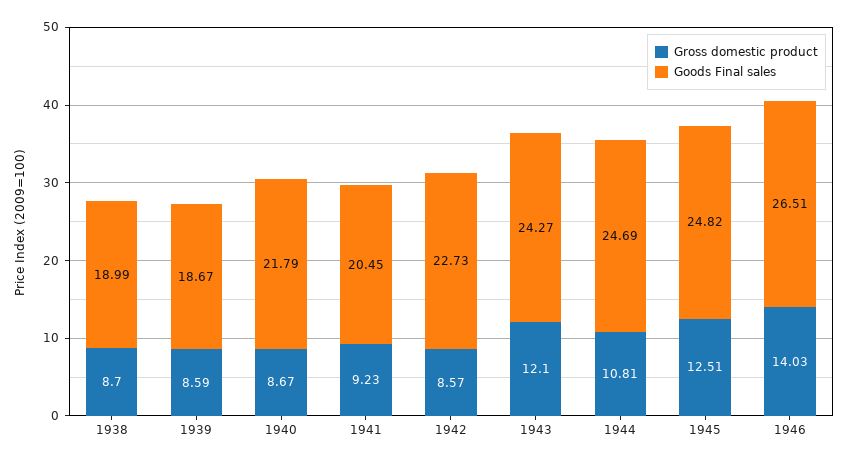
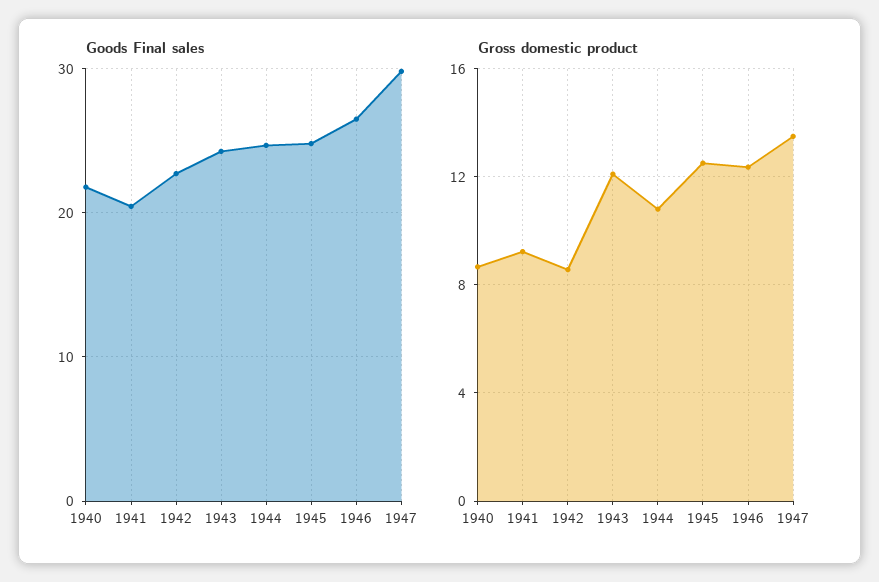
Gross domestic product, 1938: 8.7 -> none
Goods Final sales, 1938: 18.99 -> none
Gross domestic product, 1939: 8.59 -> none
Goods Final sales, 1939: 18.67 -> none
Gross domestic product, 1946: 14.03 -> 12.5
Goods Final sales, 1947: none -> 30
Gross domestic product, 1947: none -> 13.5

